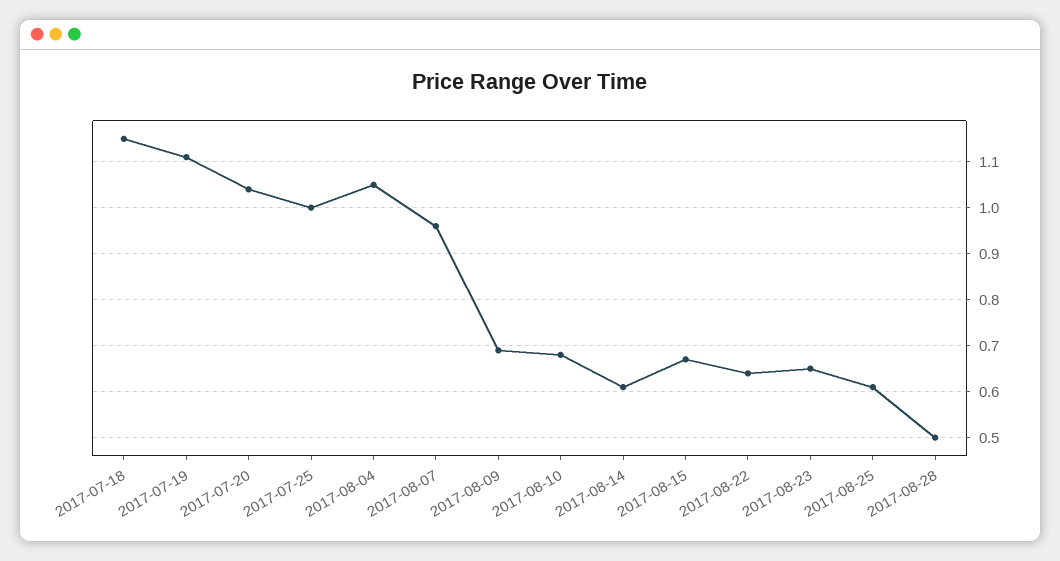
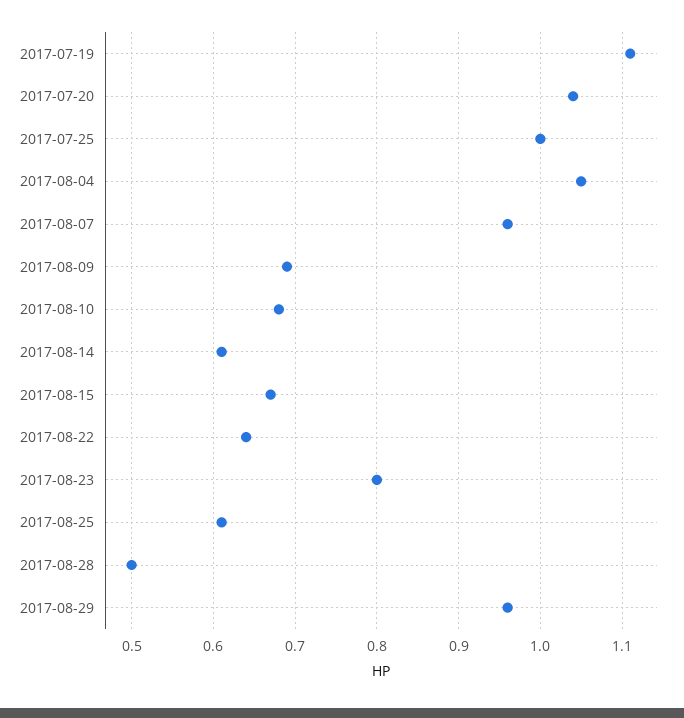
2017-07-18: 1.15 -> none
2017-08-23: 0.65 -> 0.8
2017-08-29: none -> 0.96

